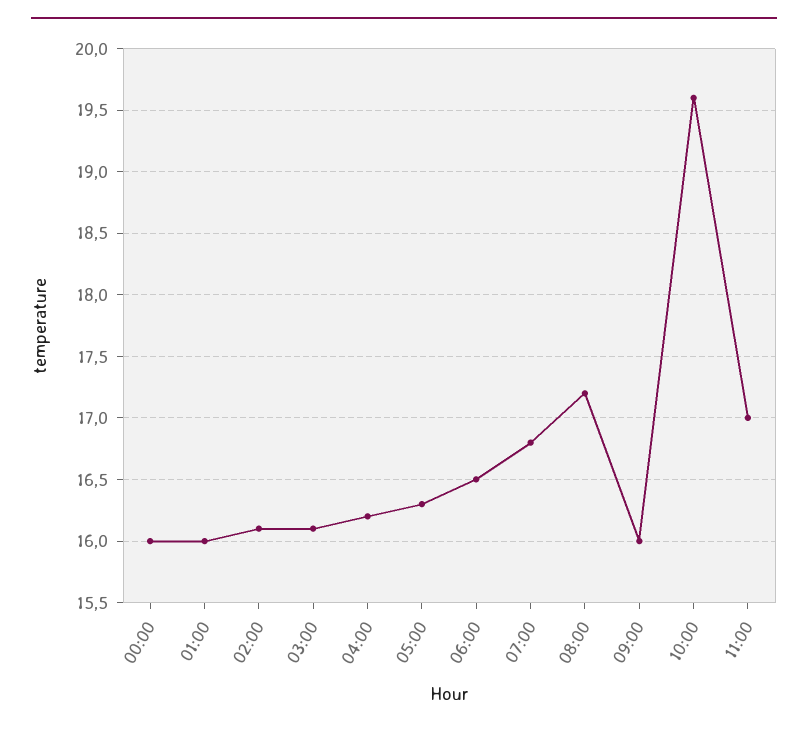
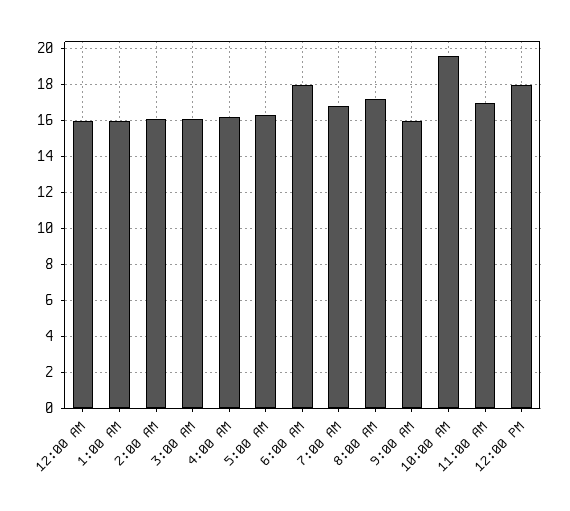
06:00: 16.5 -> 18
12:00 PM: none -> 18

